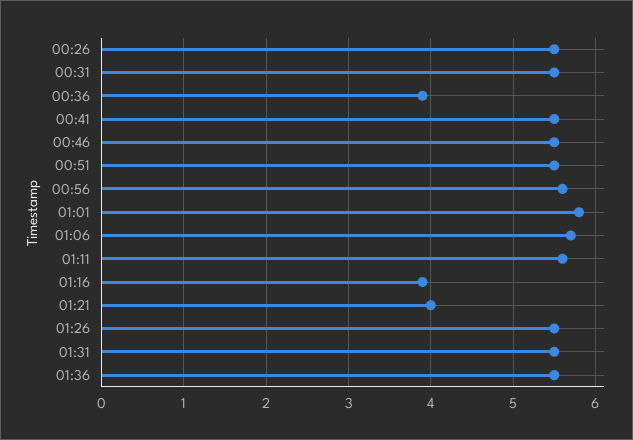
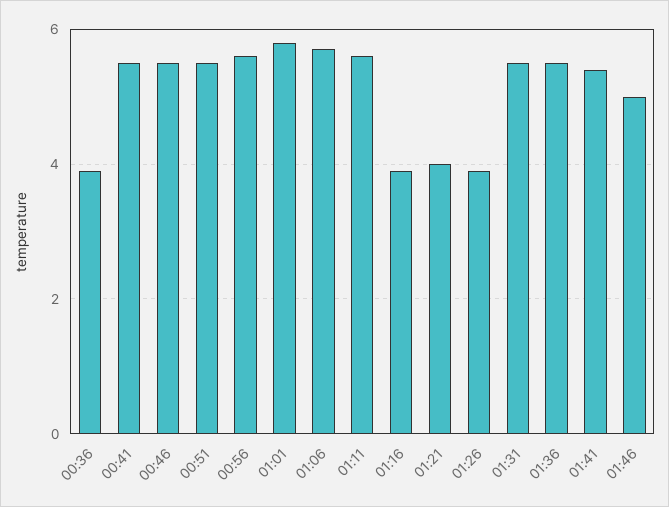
00:26: 5.5 -> none
00:31: 5.5 -> none
01:26: 5.5 -> 4
01:41: none -> 5.5
01:46: none -> 5

